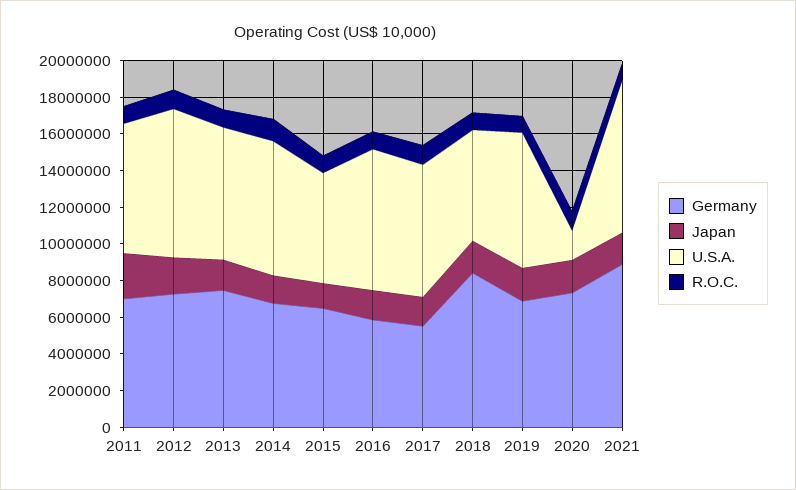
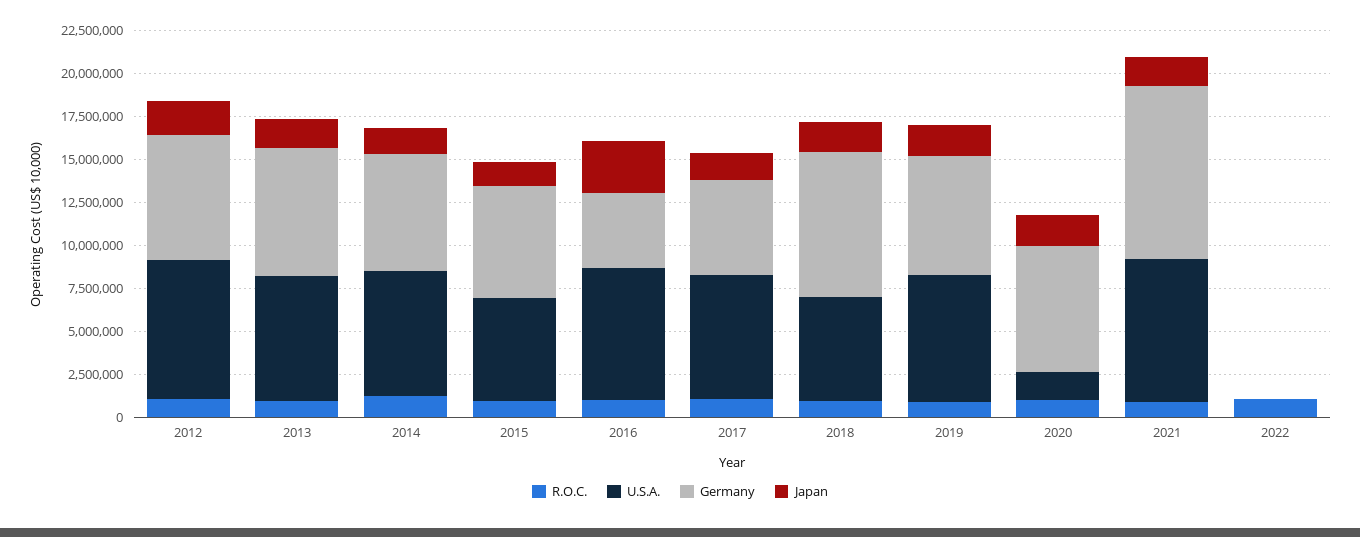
Germany, 2011: 7000000 -> none
Japan, 2011: 2500000 -> none
U.S.A., 2011: 7000000 -> none
R.O.C., 2011: 1000000 -> none
Germany, 2016: 6000000 -> 4500000
Japan, 2016: 1500000 -> 3000000
Germany, 2021: 9000000 -> 10000000
R.O.C., 2022: none -> 1000000
U.S.A., 2022: none -> 0
Germany, 2022: none -> 0
Japan, 2022: none -> 0

